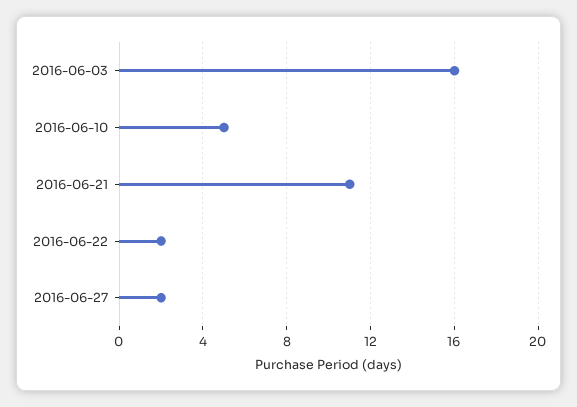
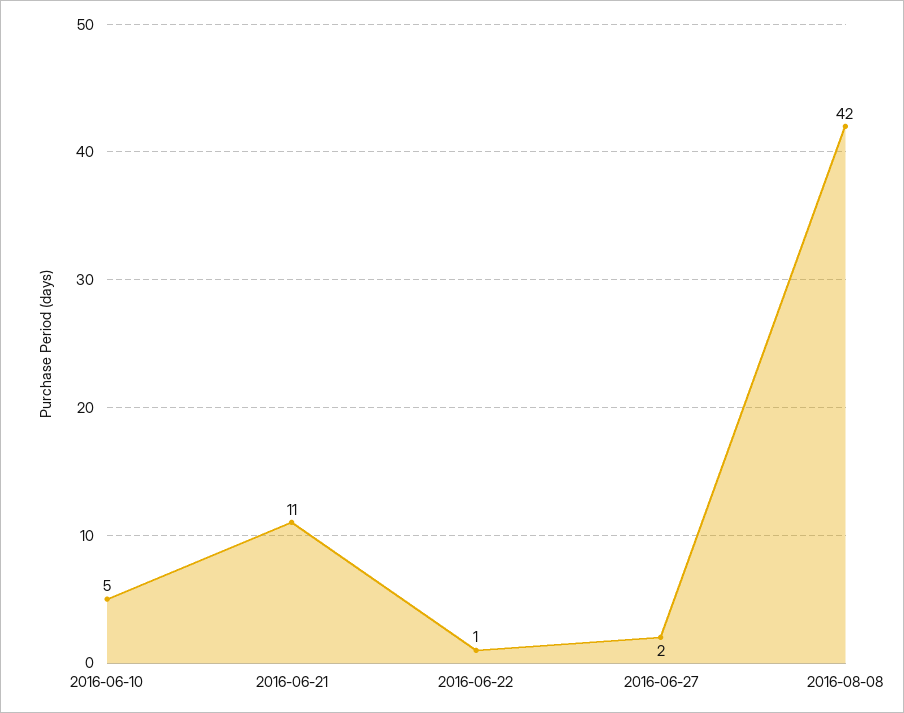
2016-06-03: 16 -> none
2016-06-22: 2 -> 1
2016-08-08: none -> 42

